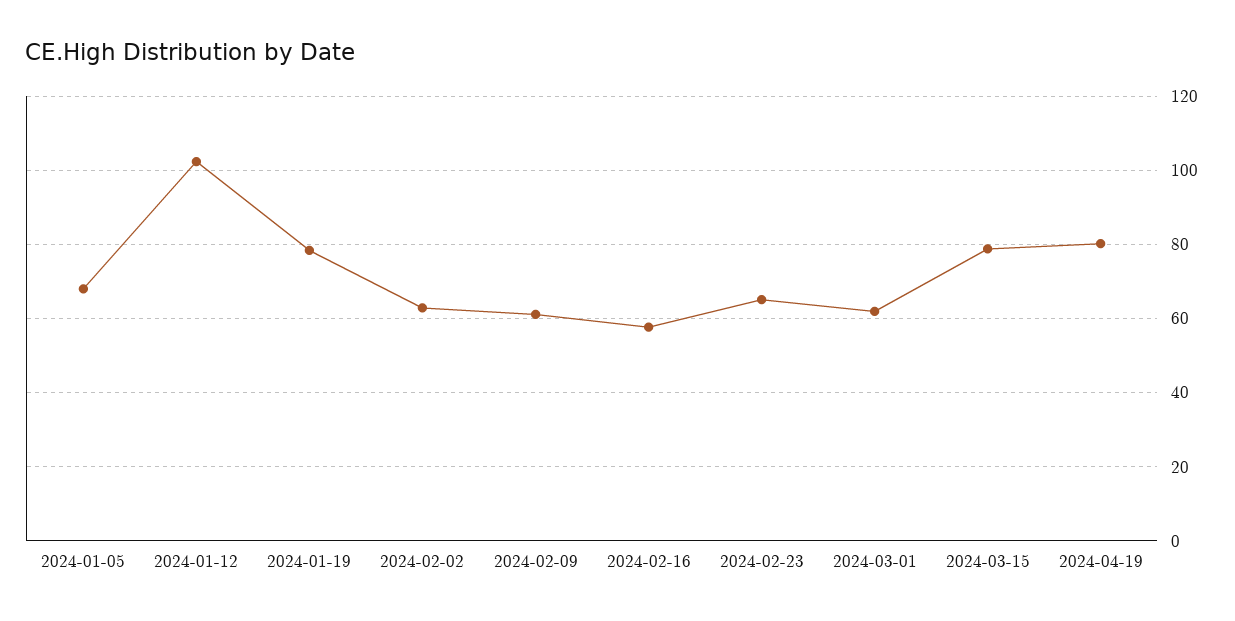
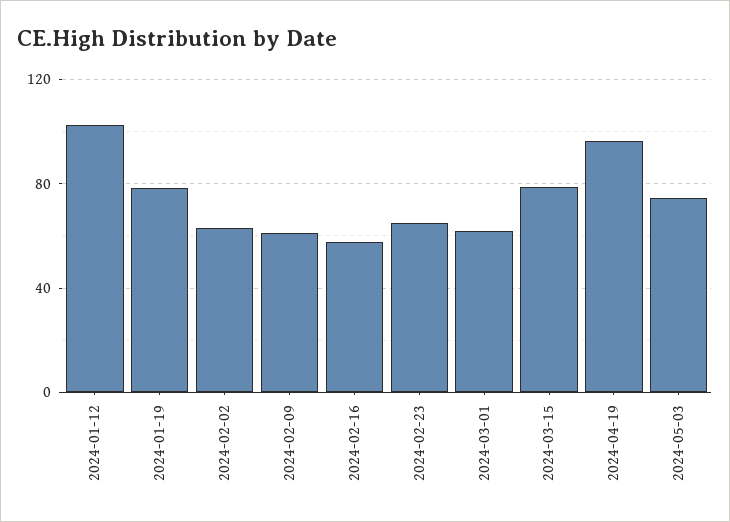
2024-01-05: 68 -> none
2024-04-19: 80 -> 95
2024-05-03: none -> 75

